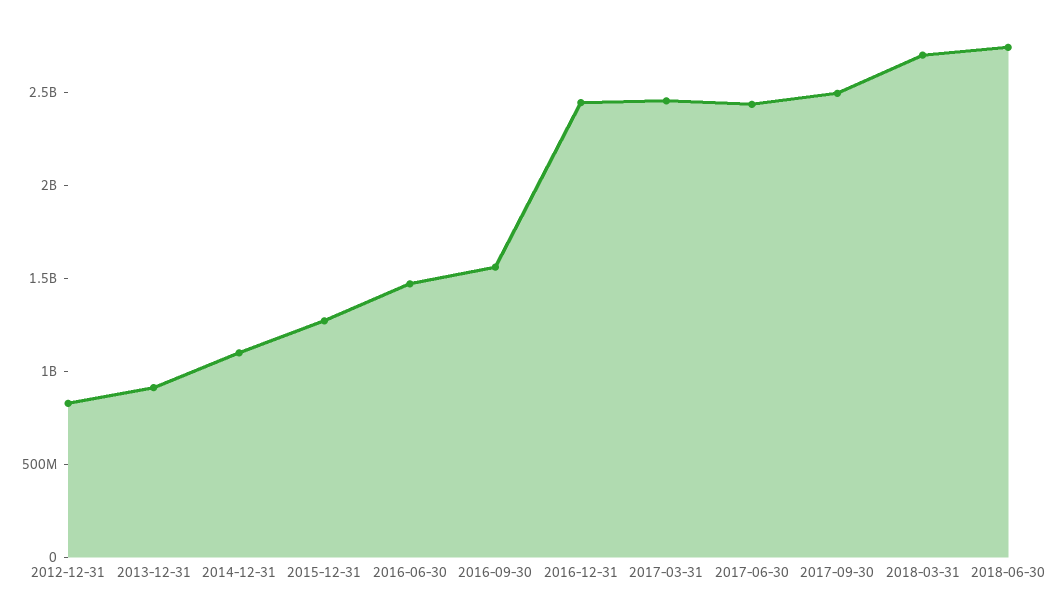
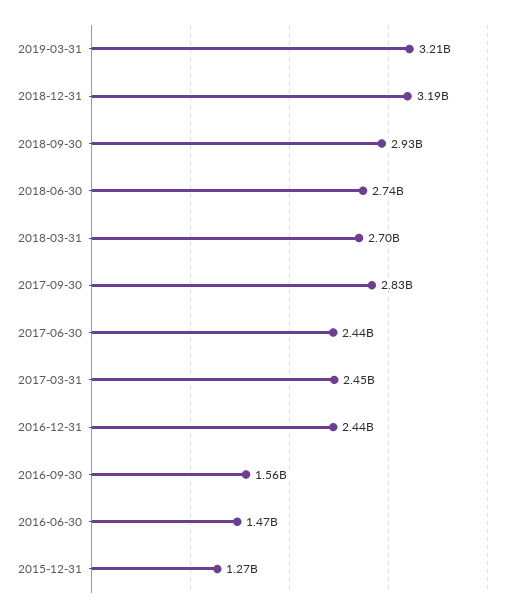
2012-12-31: 800000000 -> none
2013-12-31: 900000000 -> none
2014-12-31: 1100000000 -> none
2017-09-30: 2500000000 -> 2830000000
2019-03-31: none -> 3210000000
2018-12-31: none -> 3190000000
2018-09-30: none -> 2930000000

